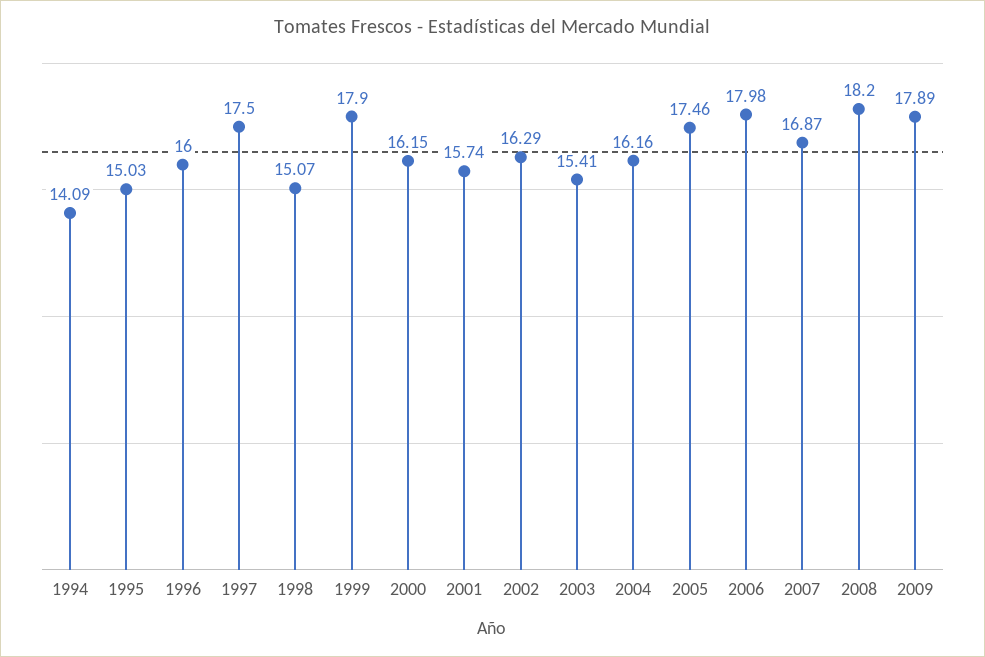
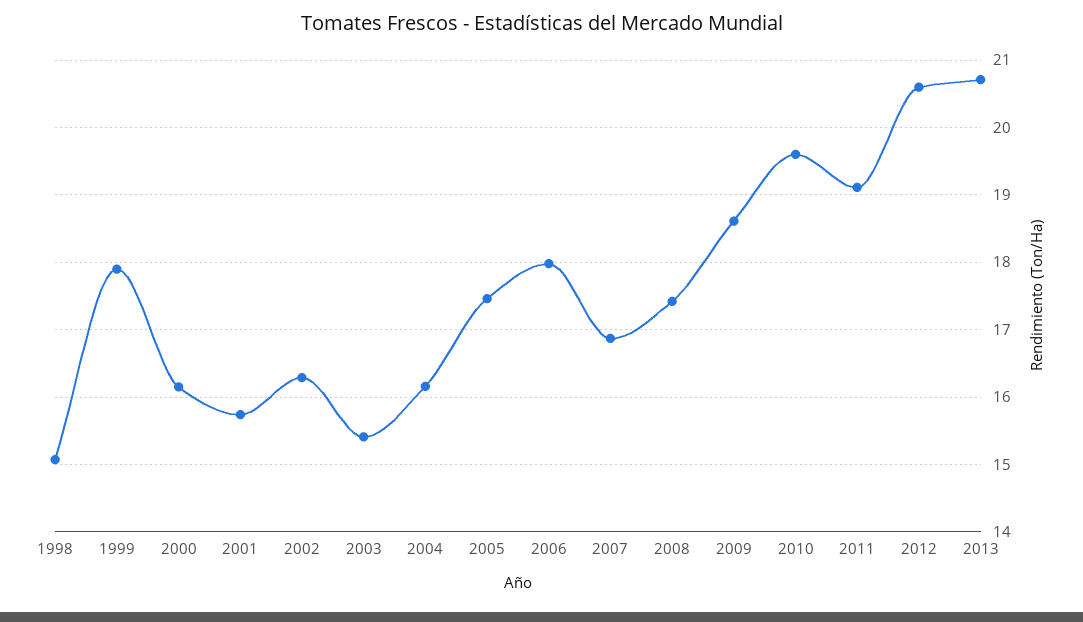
1994: 14.09 -> none
1995: 15.03 -> none
1996: 16 -> none
1997: 17.5 -> none
2008: 18.2 -> 17.4
2009: 17.89 -> 18.6
2010: none -> 19.6
2011: none -> 19.1
2012: none -> 20.6
2013: none -> 20.7

